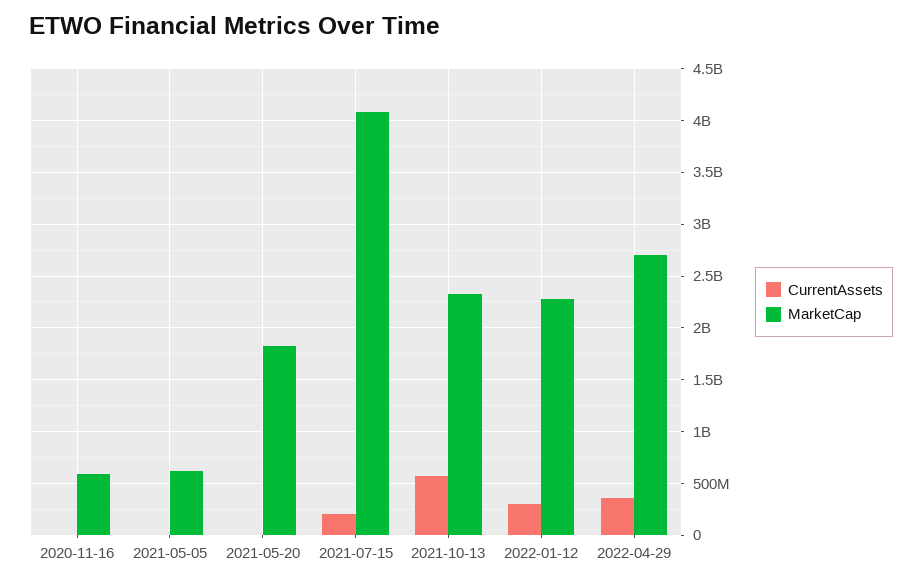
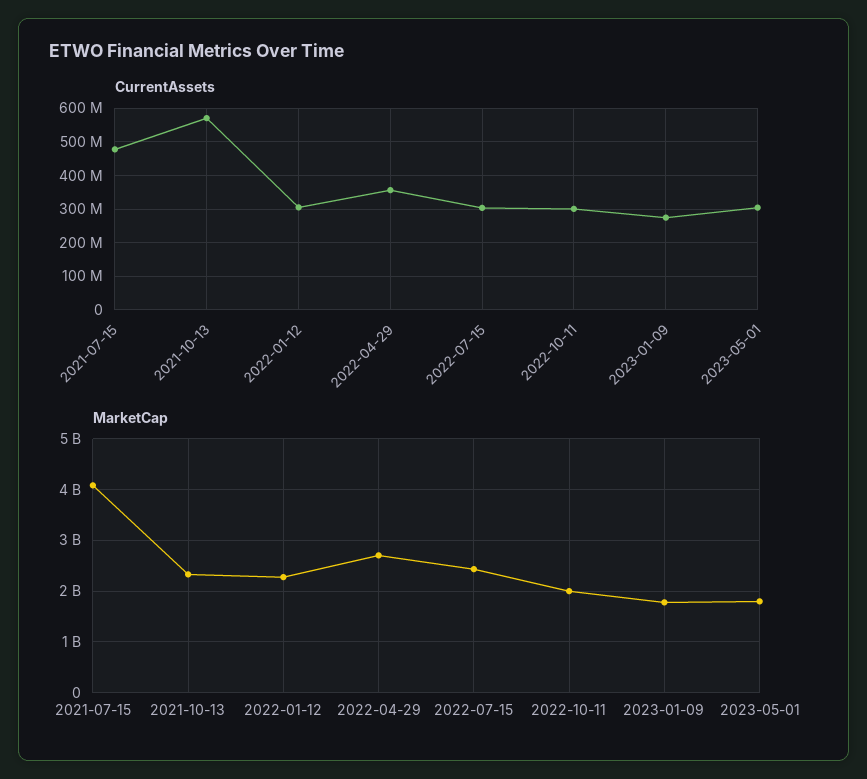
CurrentAssets, 2020-11-16: 0 -> none
MarketCap, 2020-11-16: 600000000 -> none
CurrentAssets, 2021-05-05: 0 -> none
MarketCap, 2021-05-05: 600000000 -> none
CurrentAssets, 2021-05-20: 0 -> none
MarketCap, 2021-05-20: 1800000000 -> none
CurrentAssets, 2021-07-15: 200000000 -> 480000000
CurrentAssets, 2022-07-15: none -> 300000000
CurrentAssets, 2022-10-11: none -> 300000000
CurrentAssets, 2023-01-09: none -> 280000000
CurrentAssets, 2023-05-01: none -> 300000000
MarketCap, 2022-07-15: none -> 2400000000
MarketCap, 2022-10-11: none -> 2000000000
MarketCap, 2023-01-09: none -> 1800000000
MarketCap, 2023-05-01: none -> 1800000000

